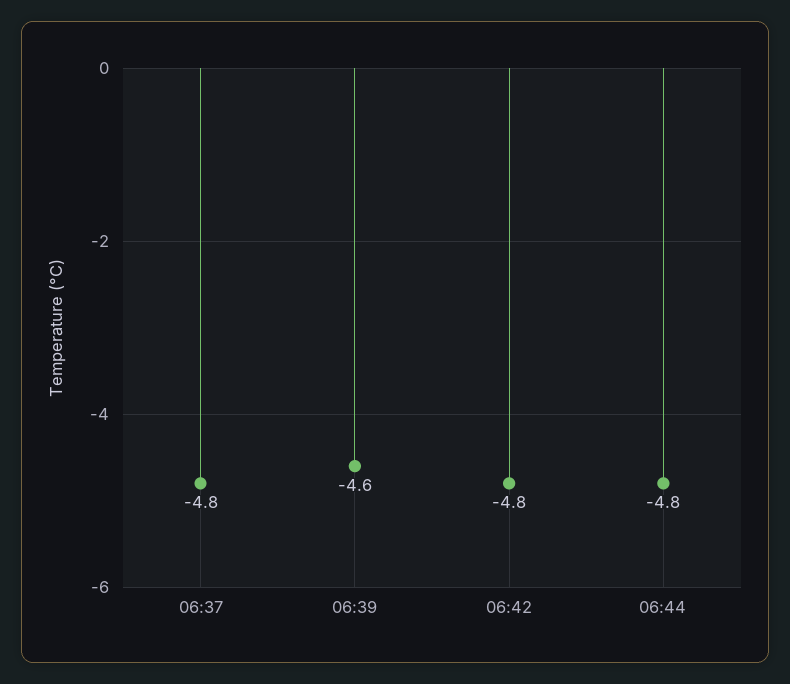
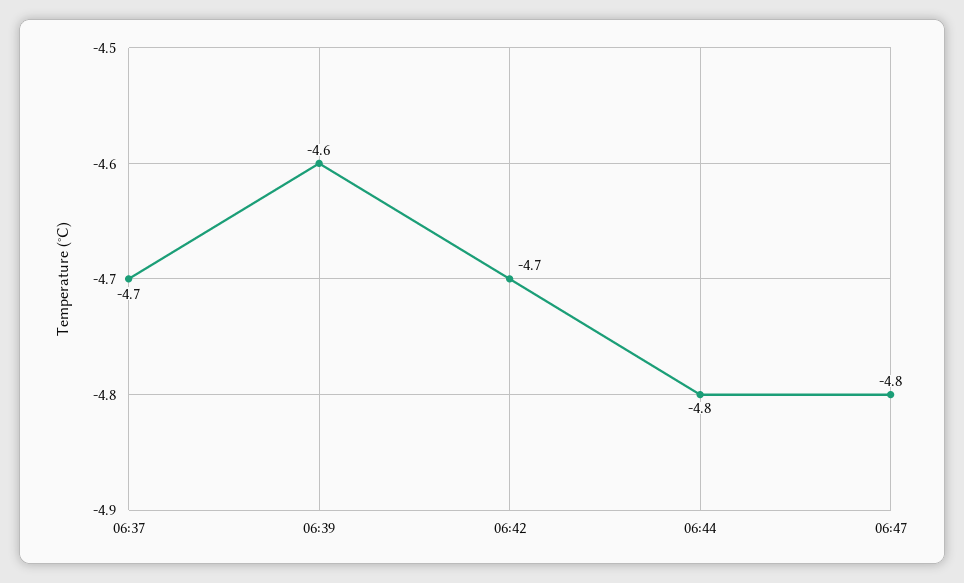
06:37: -4.8 -> -4.7
06:42: -4.8 -> -4.7
06:47: none -> -4.8

